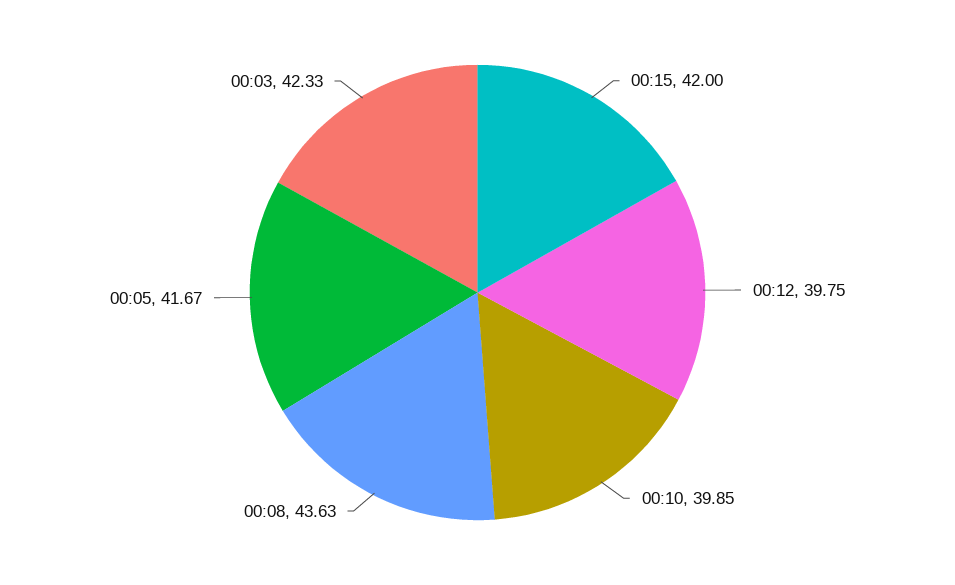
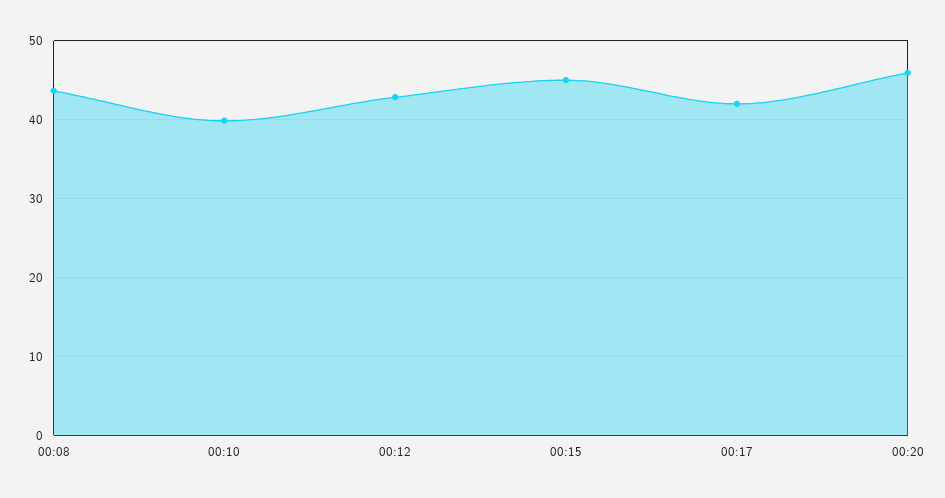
00:15: 42 -> 45
00:12: 39.75 -> 43
00:05: 41.67 -> none
00:03: 42.33 -> none
00:17: none -> 42
00:20: none -> 46

